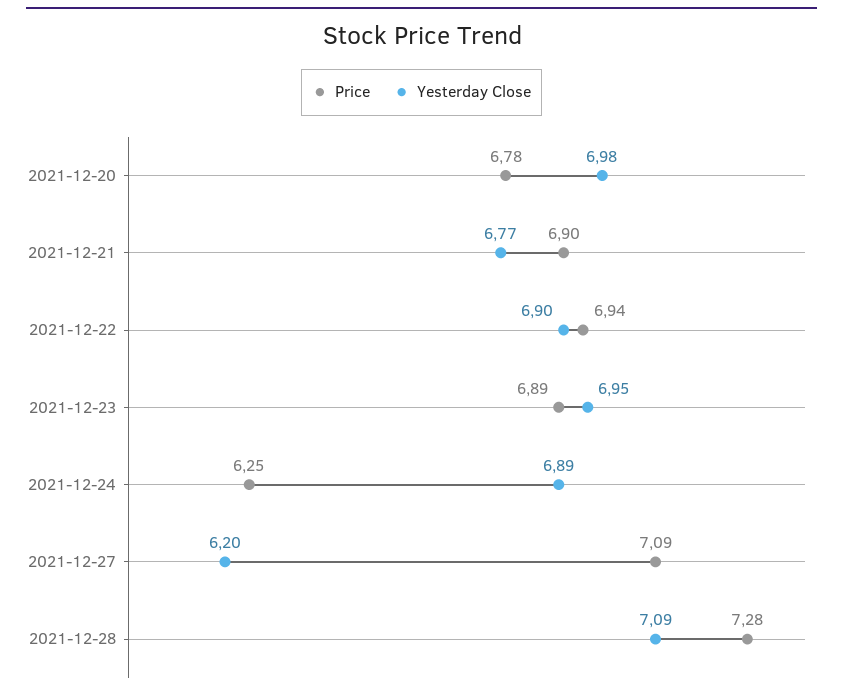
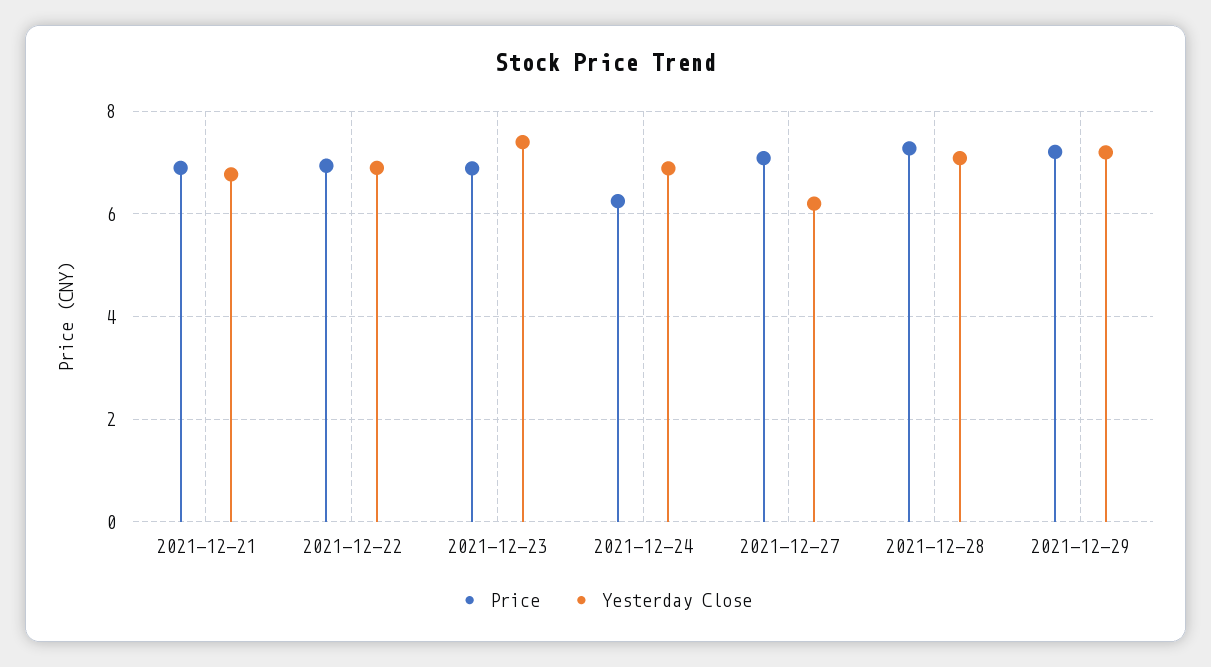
Price, 2021-12-20: 6.78 -> none
Yesterday Close, 2021-12-20: 6.98 -> none
Yesterday Close, 2021-12-23: 6.95 -> 7.4
Price, 2021-12-29: none -> 7.2
Yesterday Close, 2021-12-29: none -> 7.2

